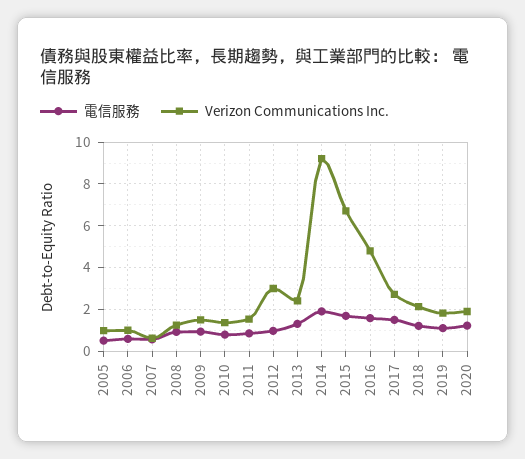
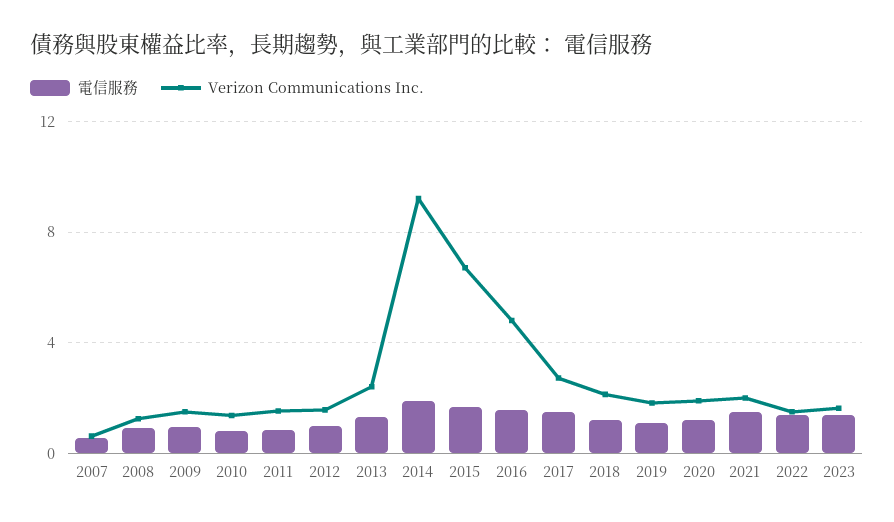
電信服務, 2005: 0.5 -> none
Verizon Communications Inc., 2005: 1 -> none
電信服務, 2006: 0.5 -> none
Verizon Communications Inc., 2006: 1 -> none
Verizon Communications Inc., 2012: 3 -> 1.5
電信服務, 2021: none -> 1.5
Verizon Communications Inc., 2021: none -> 2
電信服務, 2022: none -> 1.5
Verizon Communications Inc., 2022: none -> 1.5
電信服務, 2023: none -> 1.5
Verizon Communications Inc., 2023: none -> 1.5

